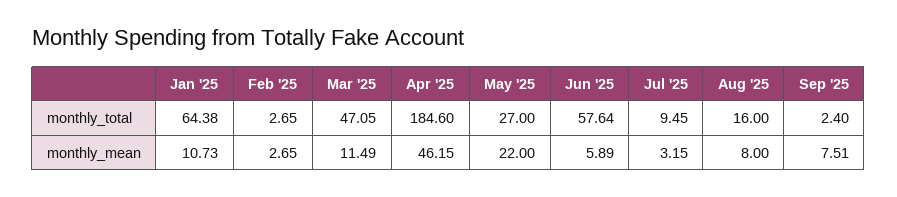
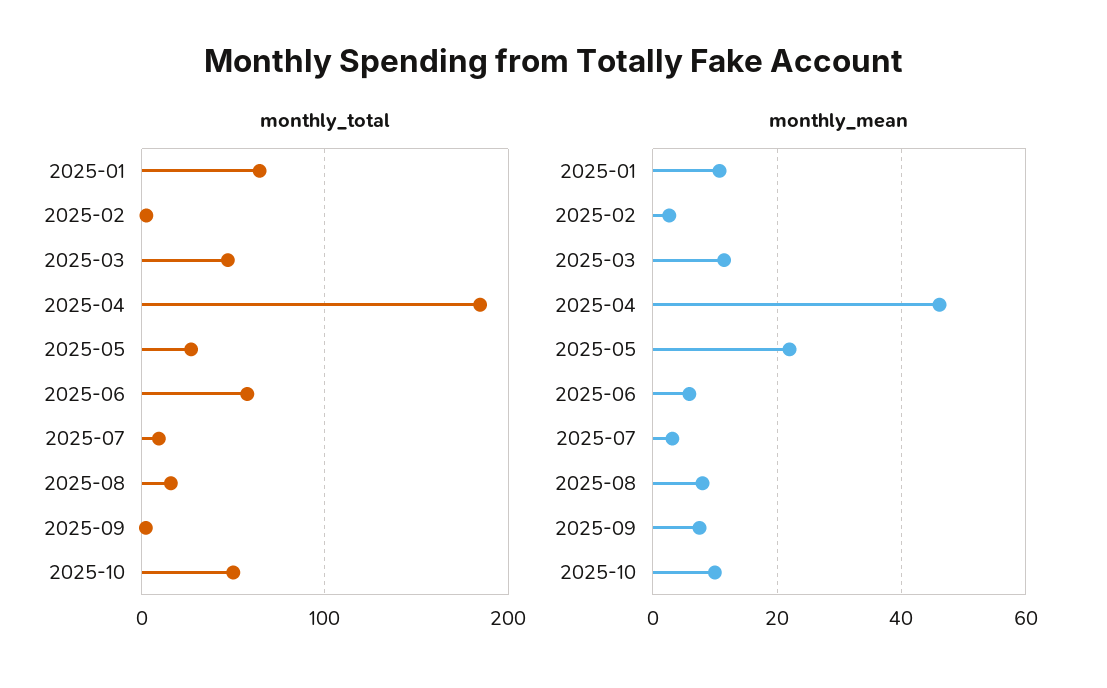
monthly_total, 2025-10: none -> 50
monthly_mean, 2025-10: none -> 10

